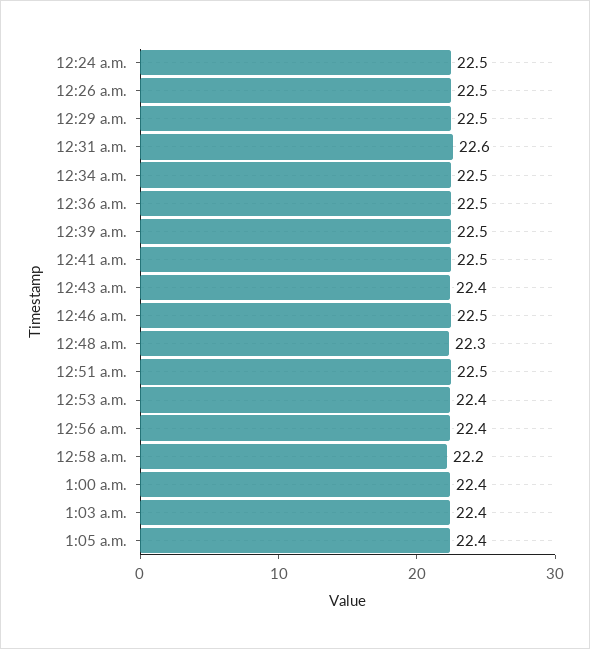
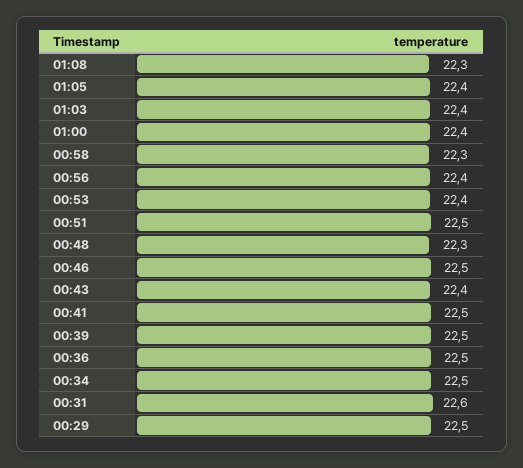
12:24 a.m.: 22.5 -> none
12:26 a.m.: 22.5 -> none
12:58 a.m.: 22.2 -> 22.3
01:08: none -> 22.3

